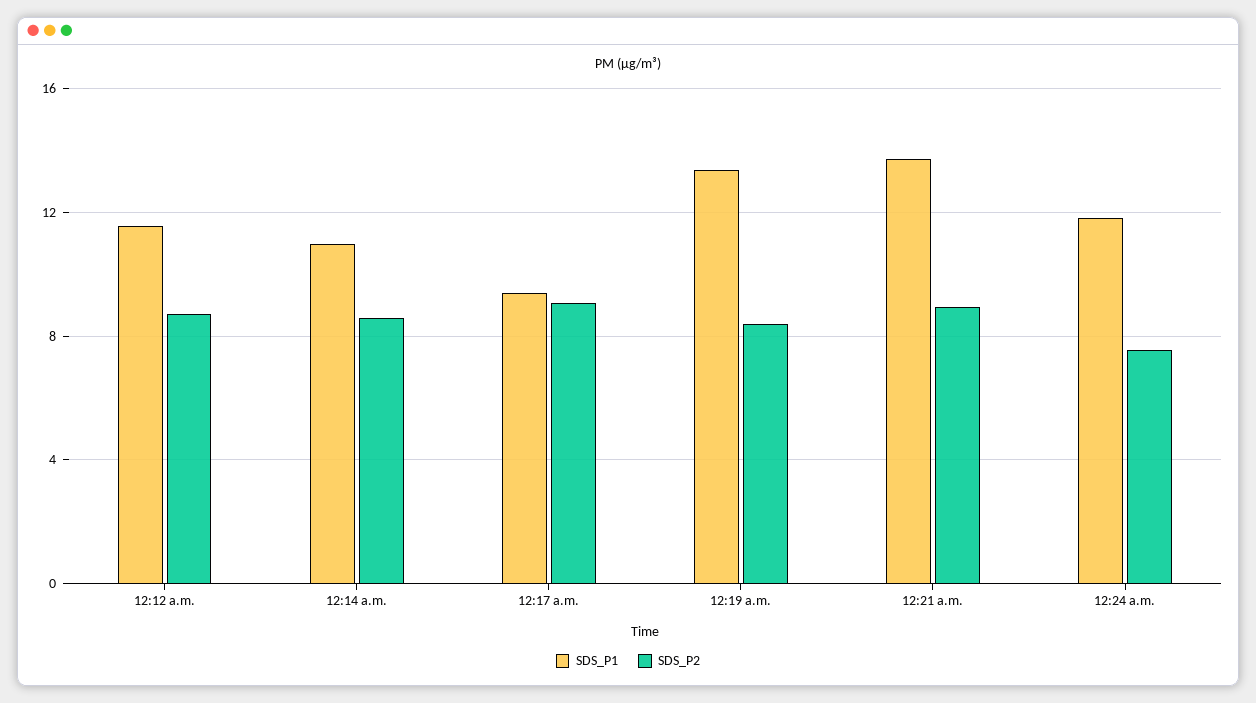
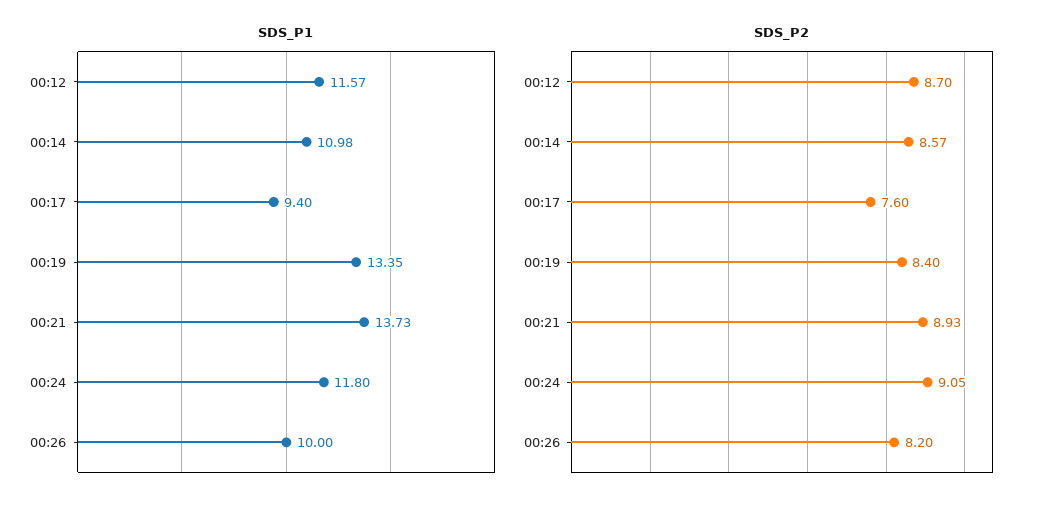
SDS_P2, 12:17 a.m.: 9 -> 7.6
SDS_P2, 12:24 a.m.: 7.5 -> 9.05
SDS_P1, 00:26: none -> 10
SDS_P2, 00:26: none -> 8.2

